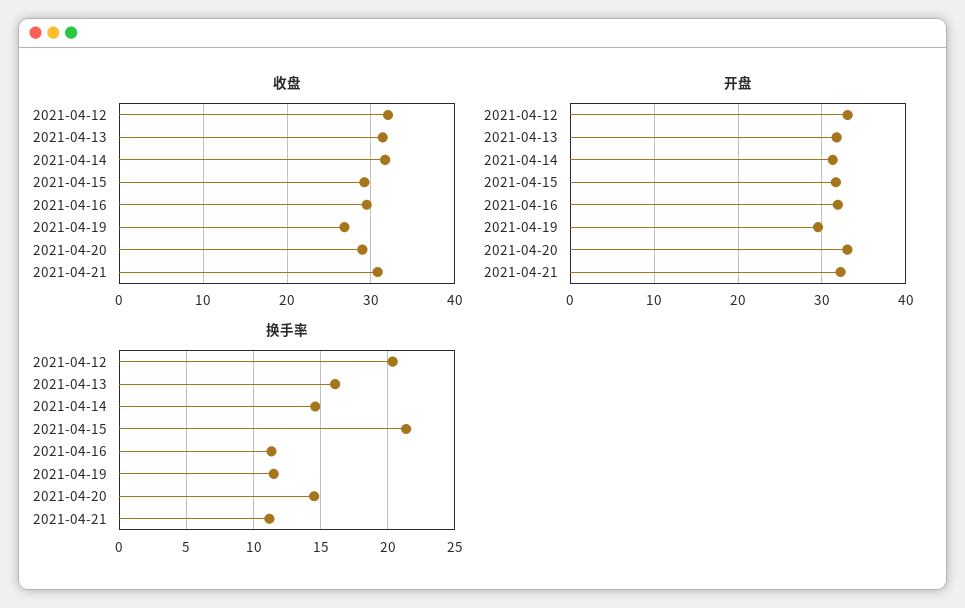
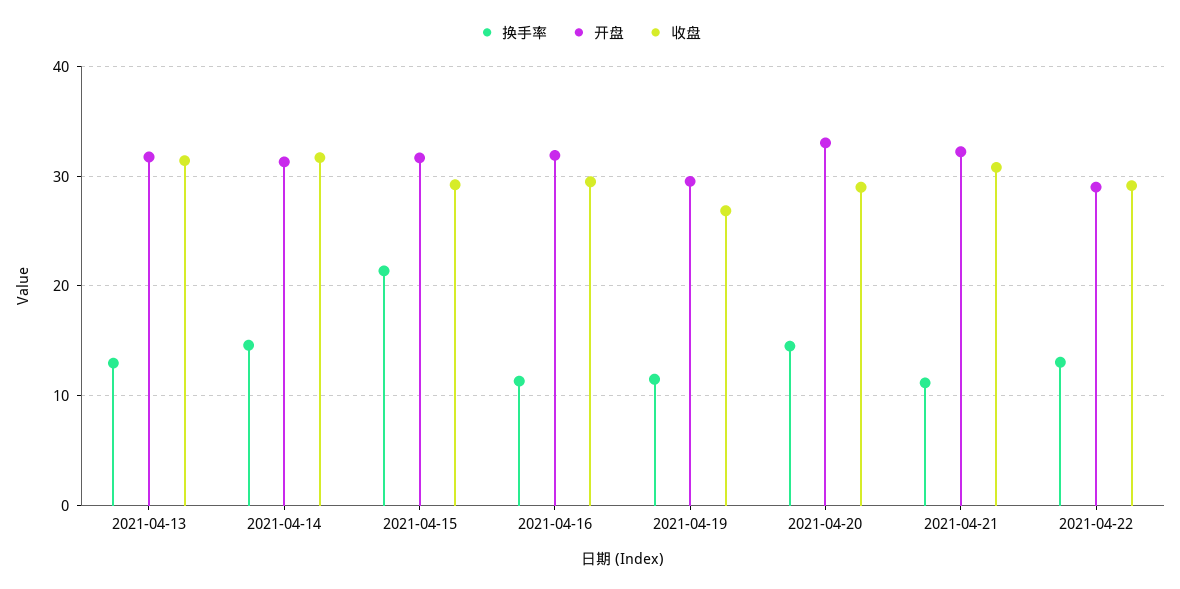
收盘, 2021-04-12: 32 -> none
开盘, 2021-04-12: 33 -> none
换手率, 2021-04-12: 20.5 -> none
换手率, 2021-04-13: 16 -> 13
换手率, 2021-04-22: none -> 13
开盘, 2021-04-22: none -> 29
收盘, 2021-04-22: none -> 29

